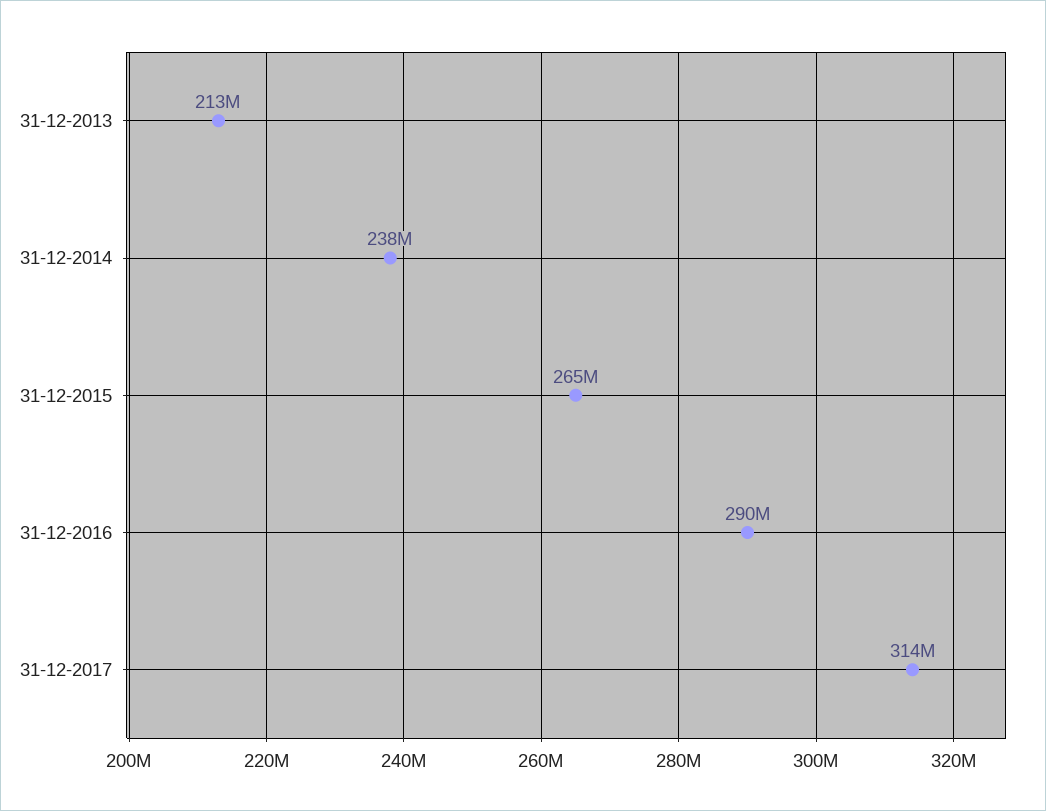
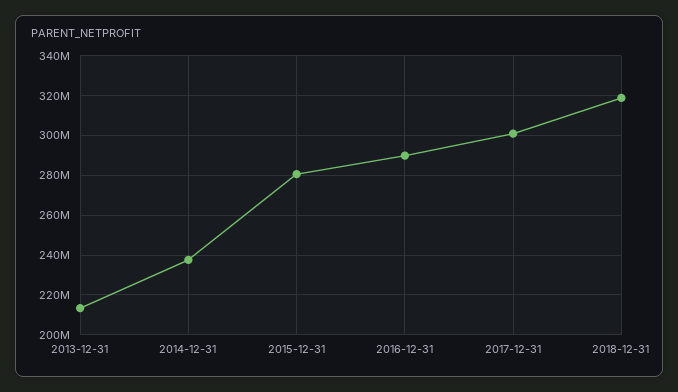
31-12-2015: 265000000 -> 280000000
31-12-2017: 314000000 -> 300000000
2018-12-31: none -> 320000000

